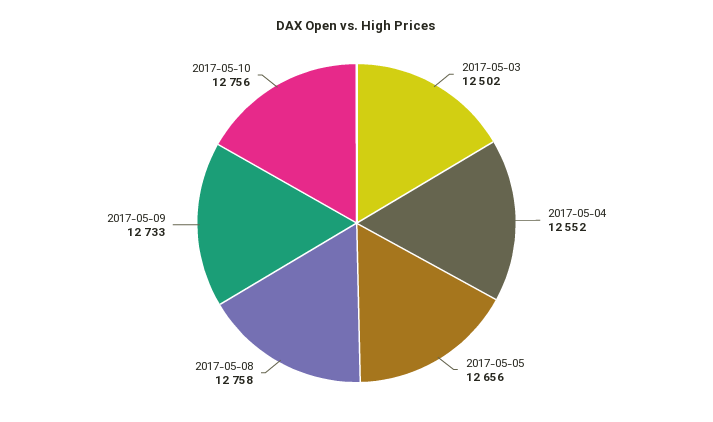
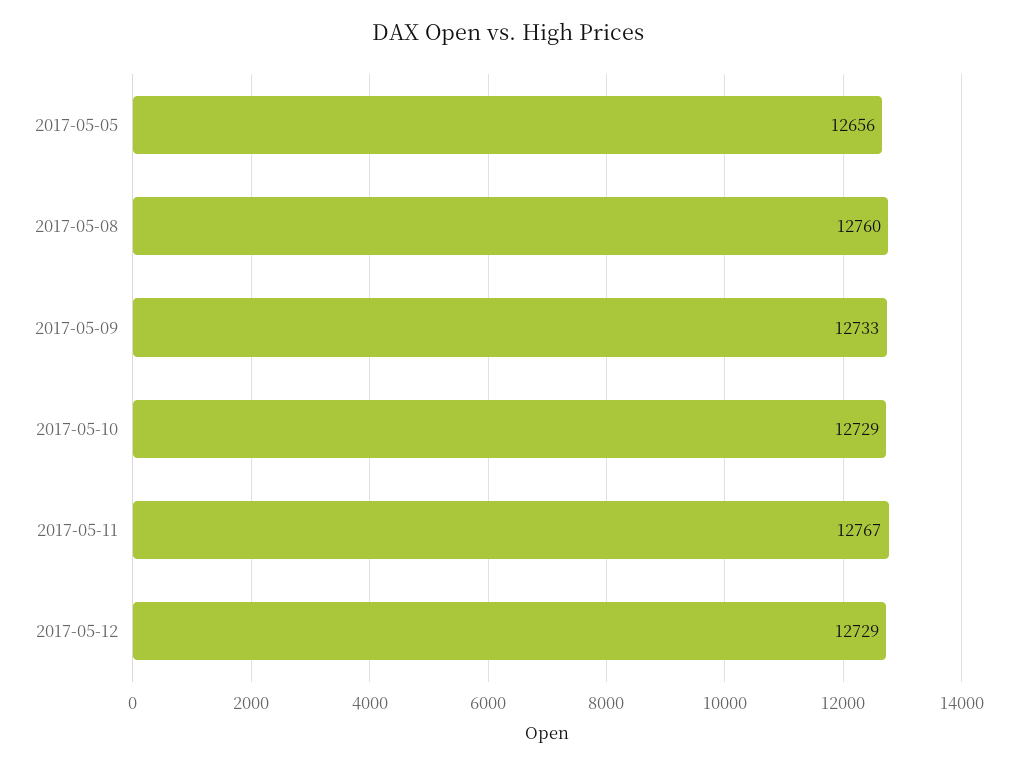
2017-05-03: 12502 -> none
2017-05-04: 12552 -> none
2017-05-08: 12758 -> 12760
2017-05-10: 12756 -> 12729
2017-05-11: none -> 12767
2017-05-12: none -> 12729

